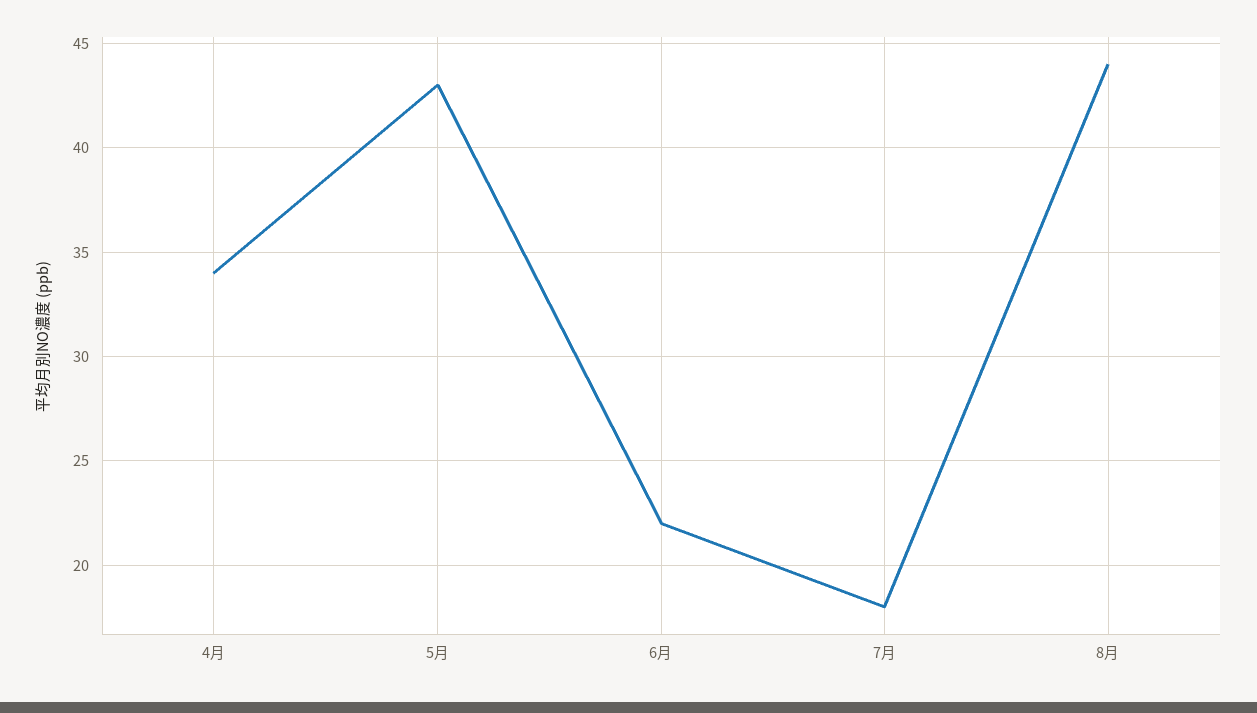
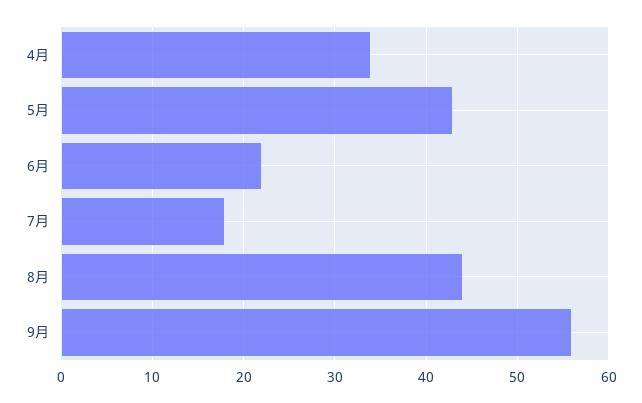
9月: none -> 56

